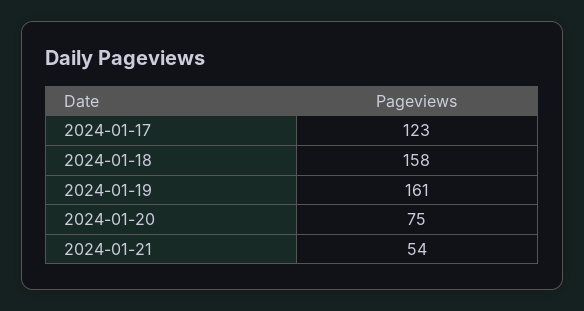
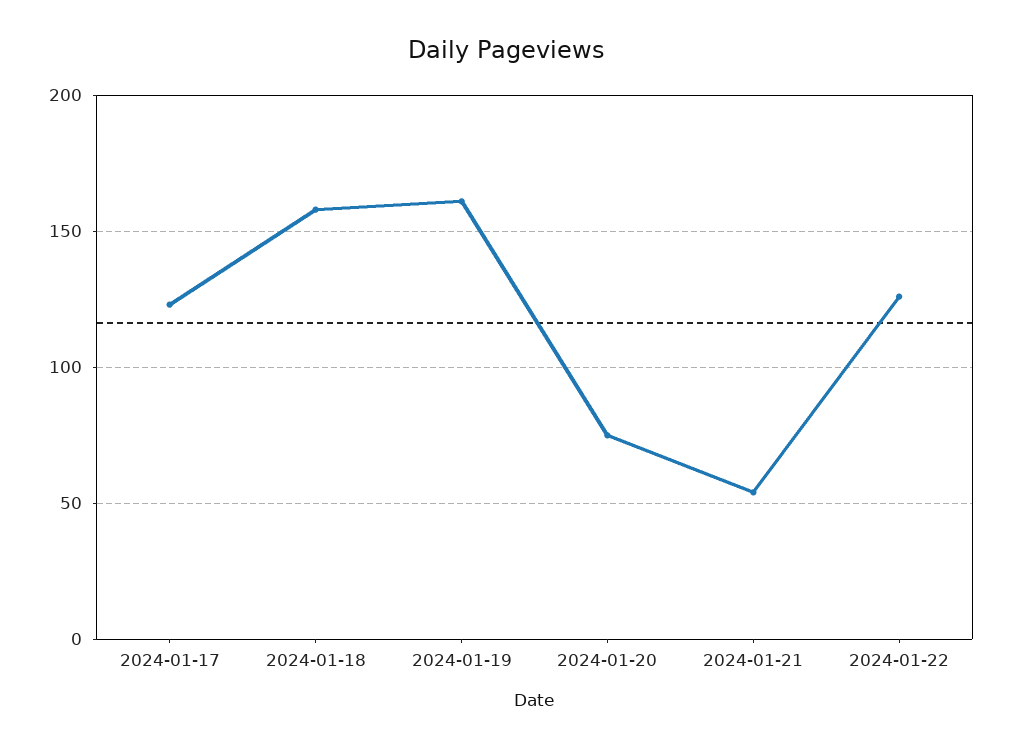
2024-01-22: none -> 125

